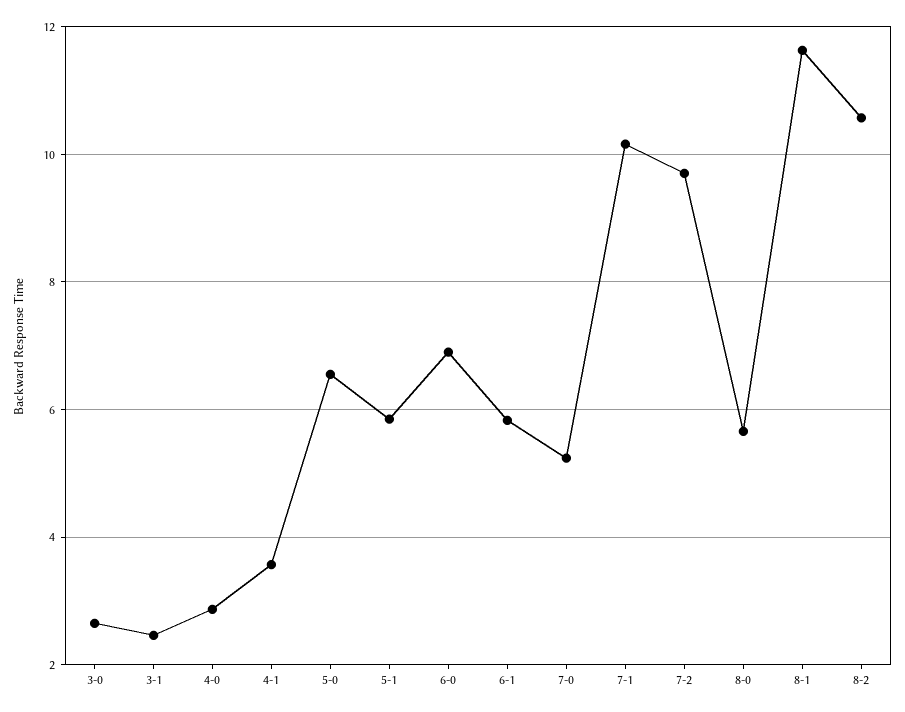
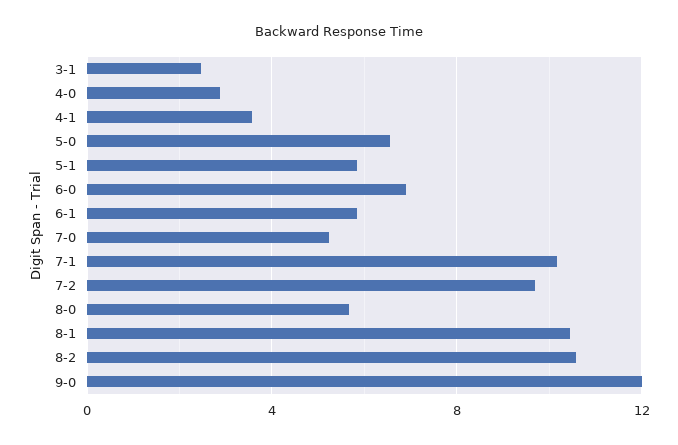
3-0: 2.6 -> none
8-1: 11.6 -> 10.5
9-0: none -> 12

